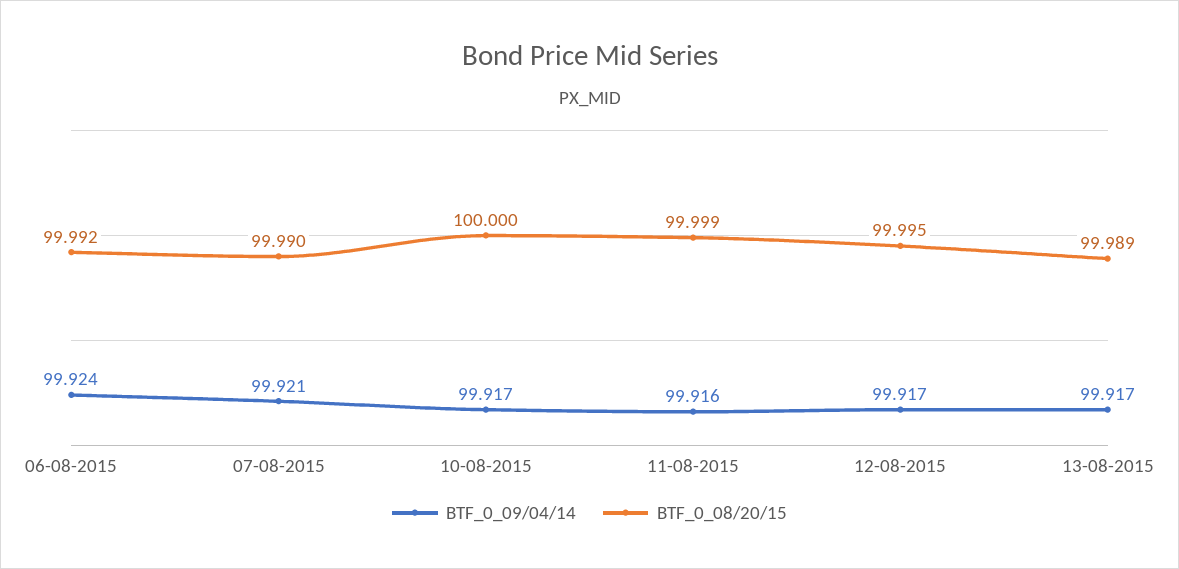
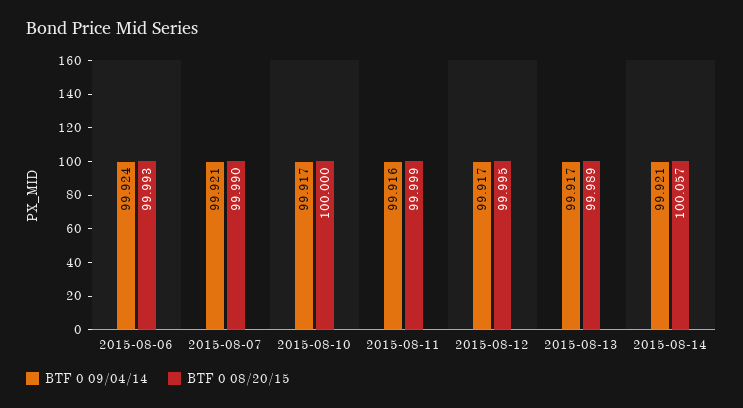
BTF_0_08/20/15, 06-08-2015: 99.992 -> 99.993
BTF_0_09/04/14, 2015-08-14: none -> 99.921
BTF_0_08/20/15, 2015-08-14: none -> 100.057

